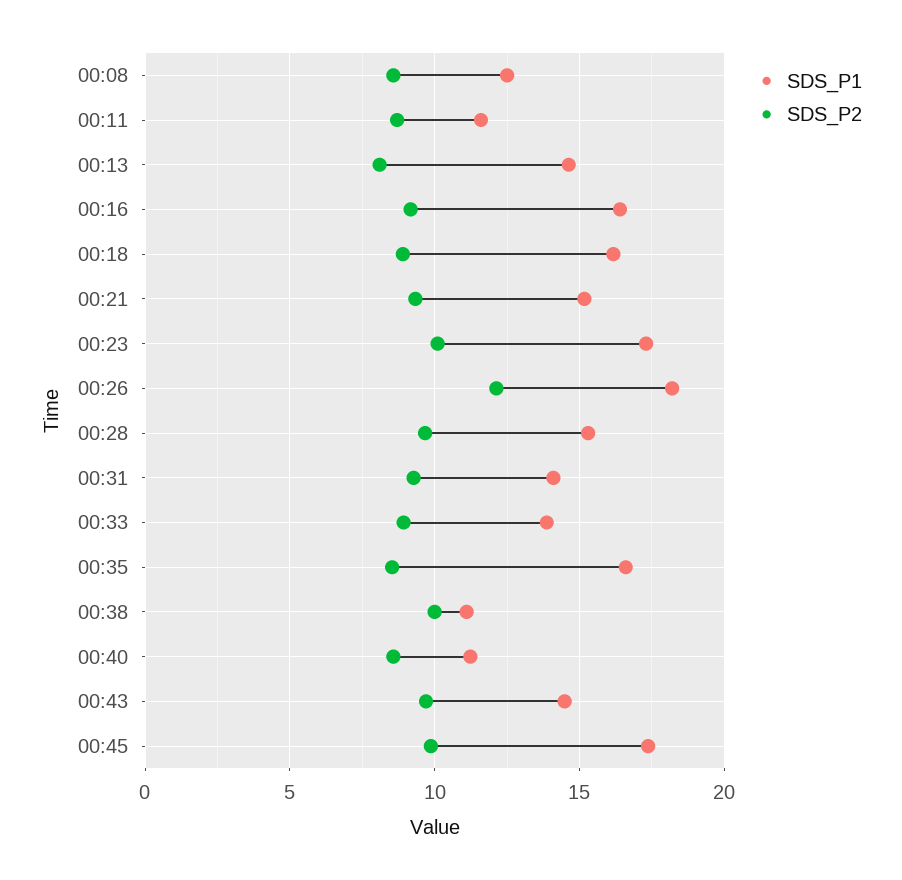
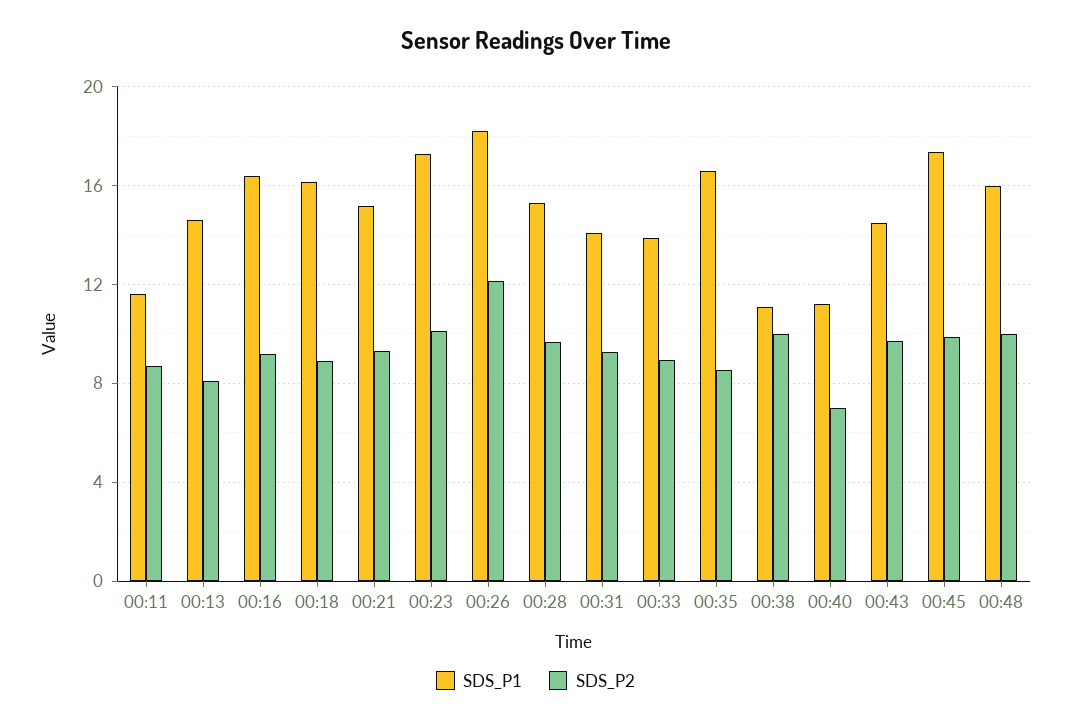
SDS_P1, 00:08: 12.5 -> none
SDS_P2, 00:08: 8.5 -> none
SDS_P2, 00:40: 8.5 -> 7
SDS_P1, 00:48: none -> 16
SDS_P2, 00:48: none -> 10

